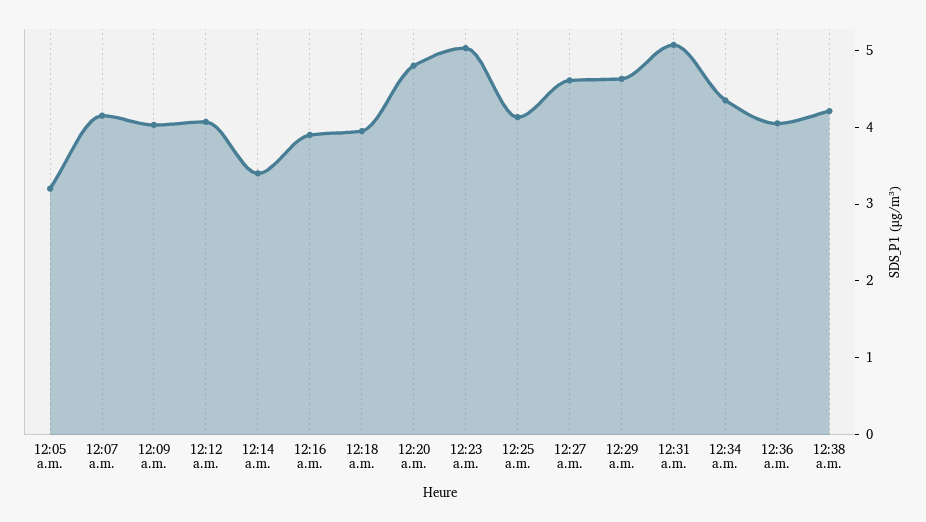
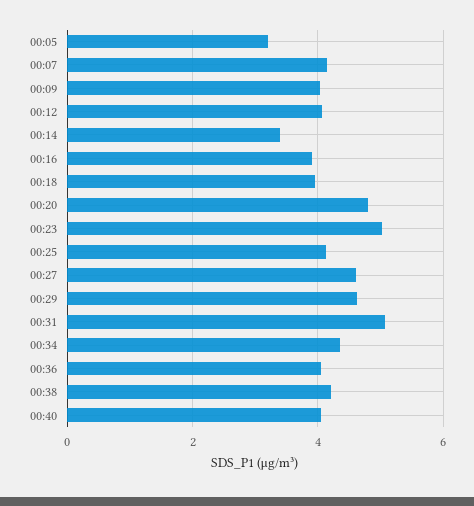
00:40: none -> 4

